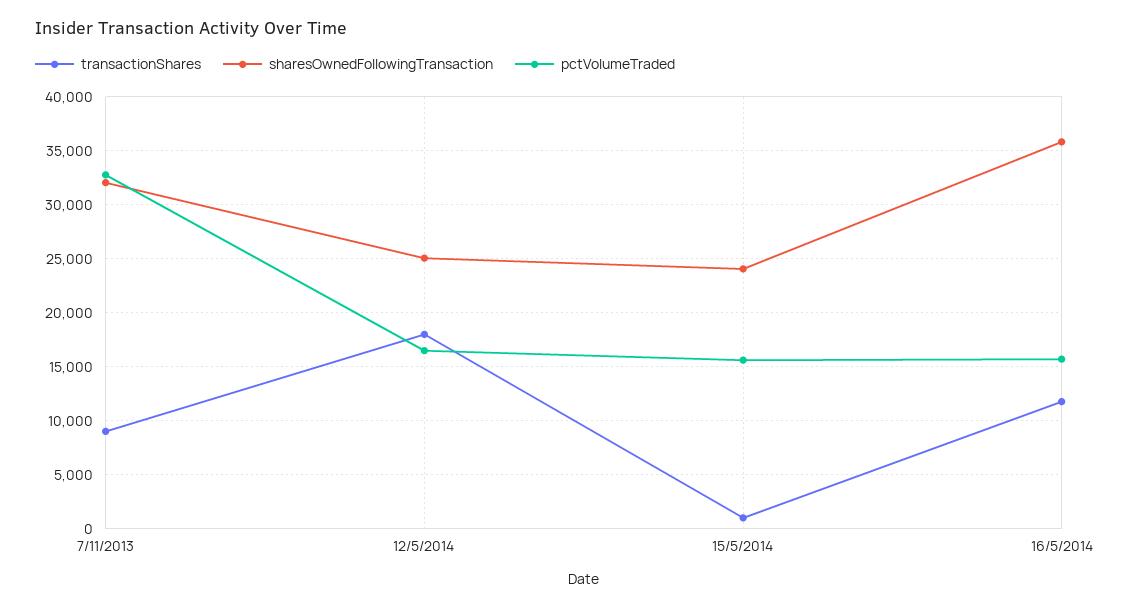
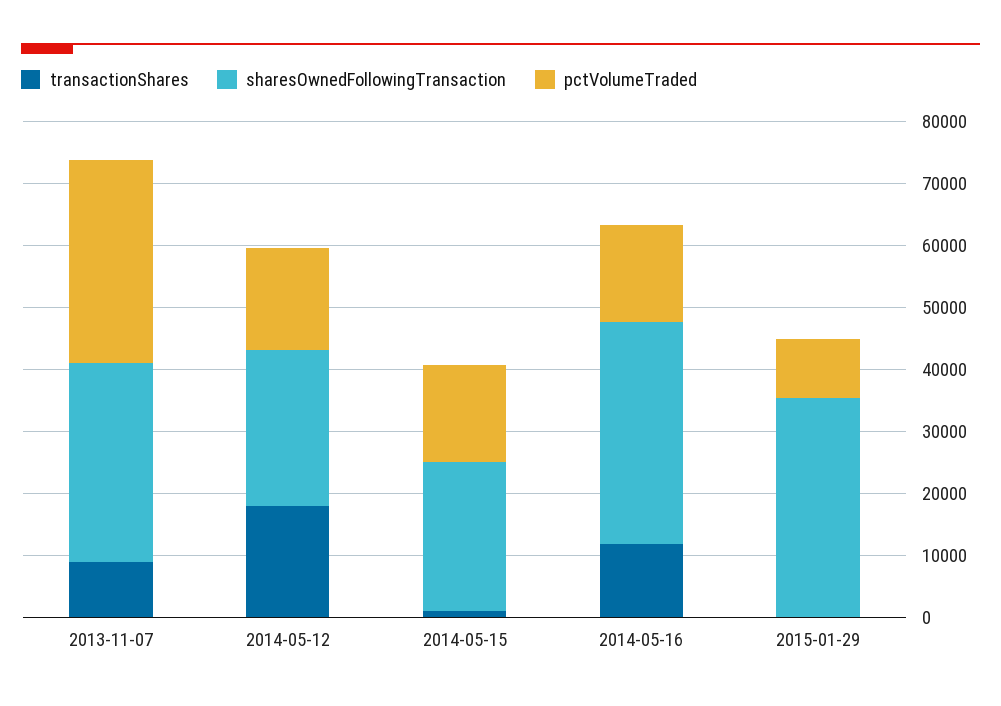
transactionShares, 2015-01-29: none -> 0
sharesOwnedFollowingTransaction, 2015-01-29: none -> 36000
pctVolumeTraded, 2015-01-29: none -> 10000

